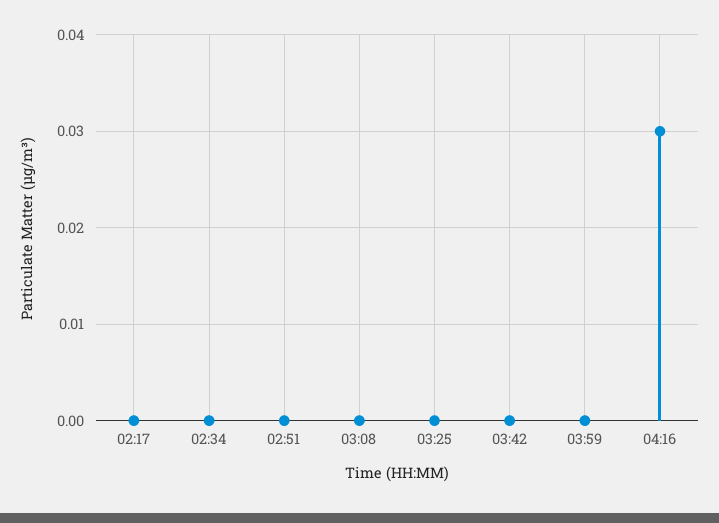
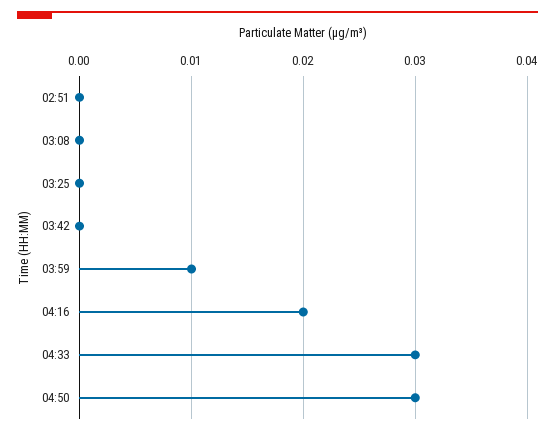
02:17: 0 -> none
02:34: 0 -> none
03:59: 0 -> 0.01
04:16: 0.03 -> 0.02
04:33: none -> 0.03
04:50: none -> 0.03

